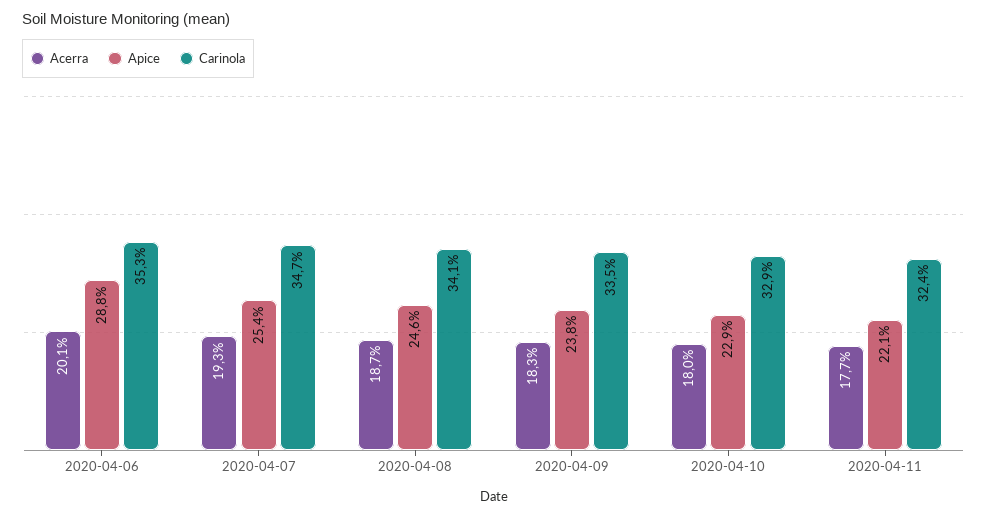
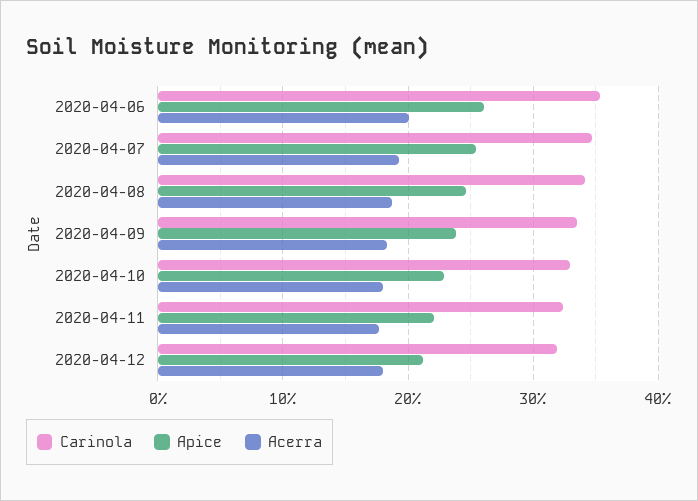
Apice, 2020-04-06: 28.8 -> 26
Carinola, 2020-04-12: none -> 32
Apice, 2020-04-12: none -> 21
Acerra, 2020-04-12: none -> 18

